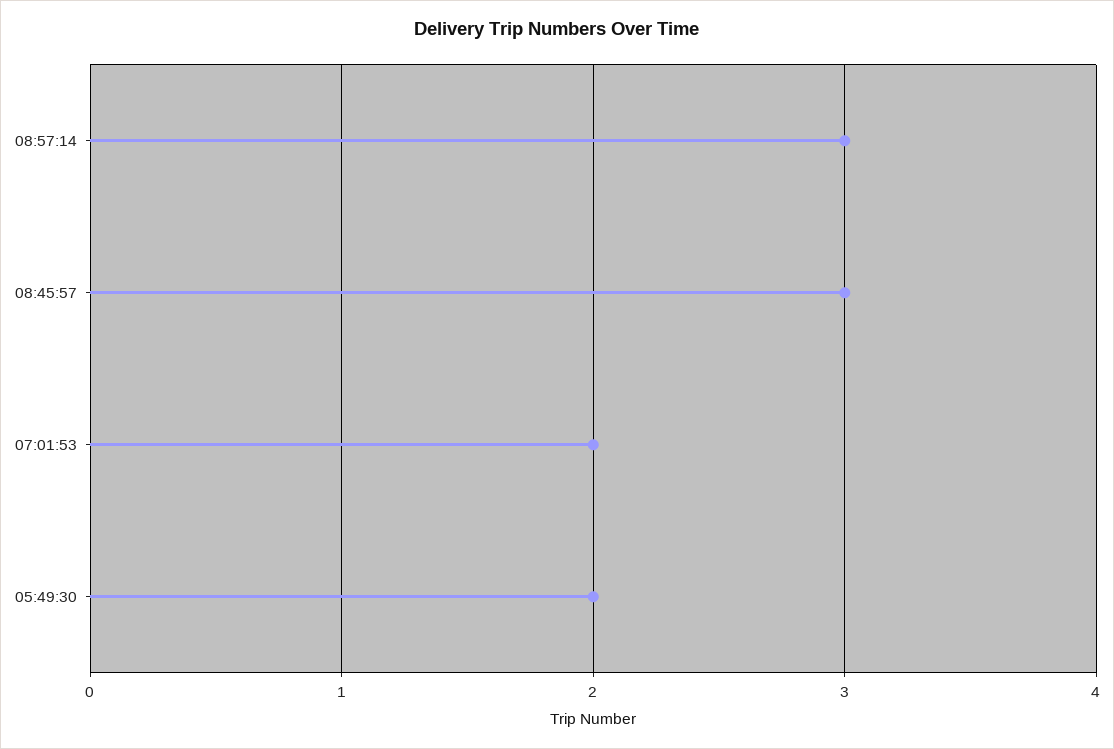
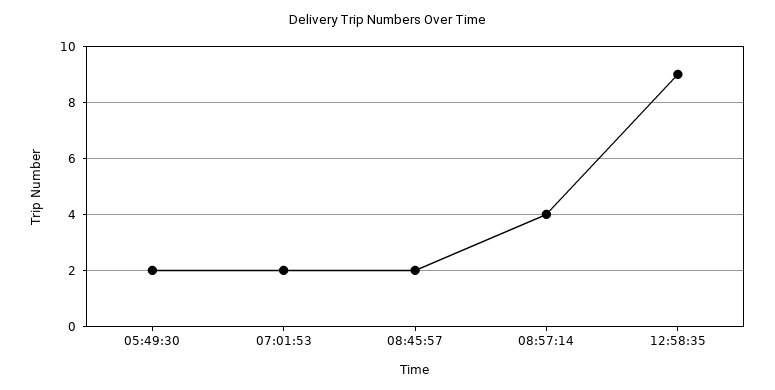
08:57:14: 3 -> 4
08:45:57: 3 -> 2
12:58:35: none -> 9

